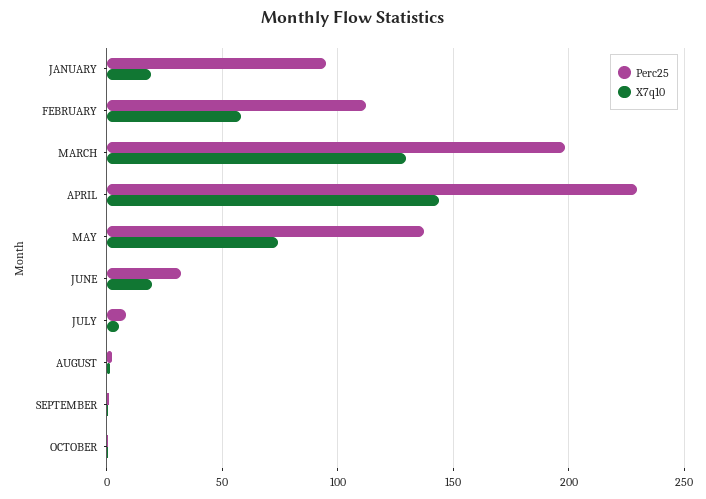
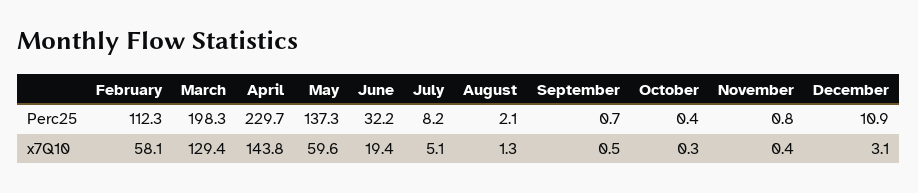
Perc25, JANUARY: 95 -> none
X7q10, JANUARY: 20 -> none
X7q10, MAY: 75 -> 59.6
Perc25, November: none -> 0.8
Perc25, December: none -> 10.9
X7q10, November: none -> 0.4
X7q10, December: none -> 3.1

